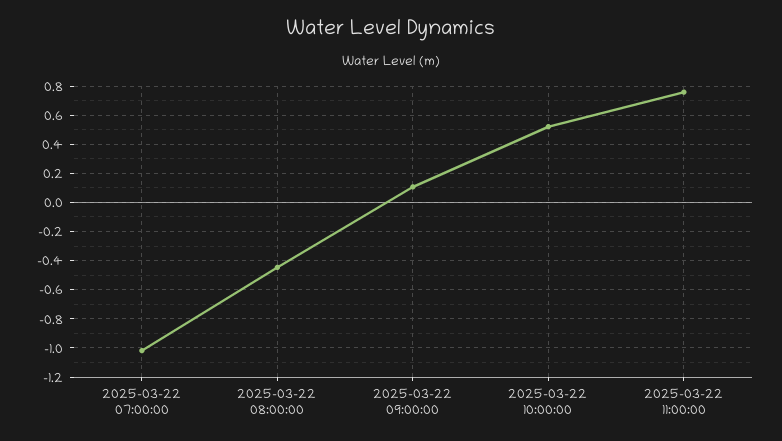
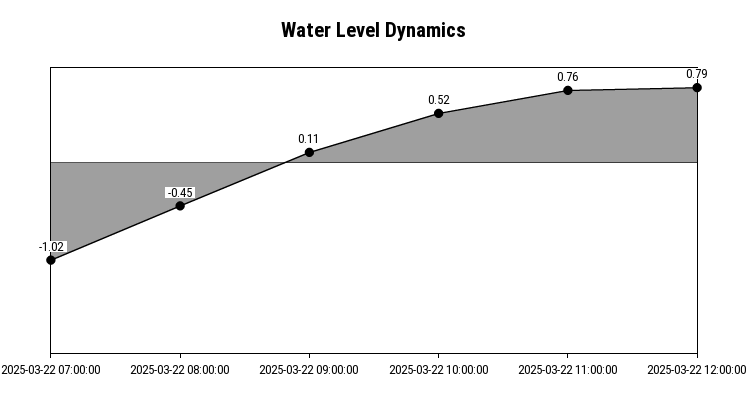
2025-03-22 12:00:00: none -> 0.79

